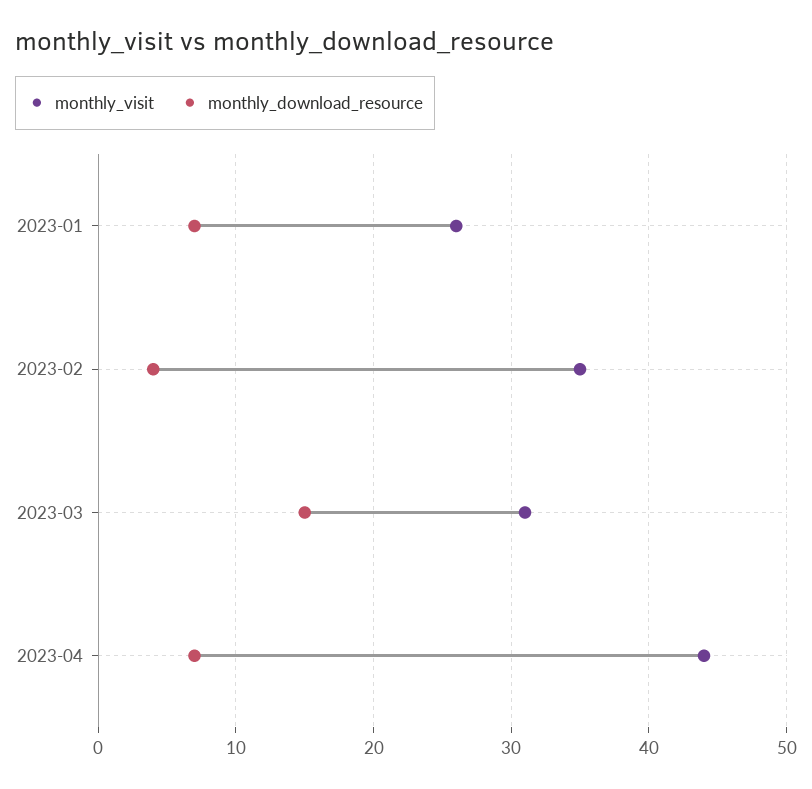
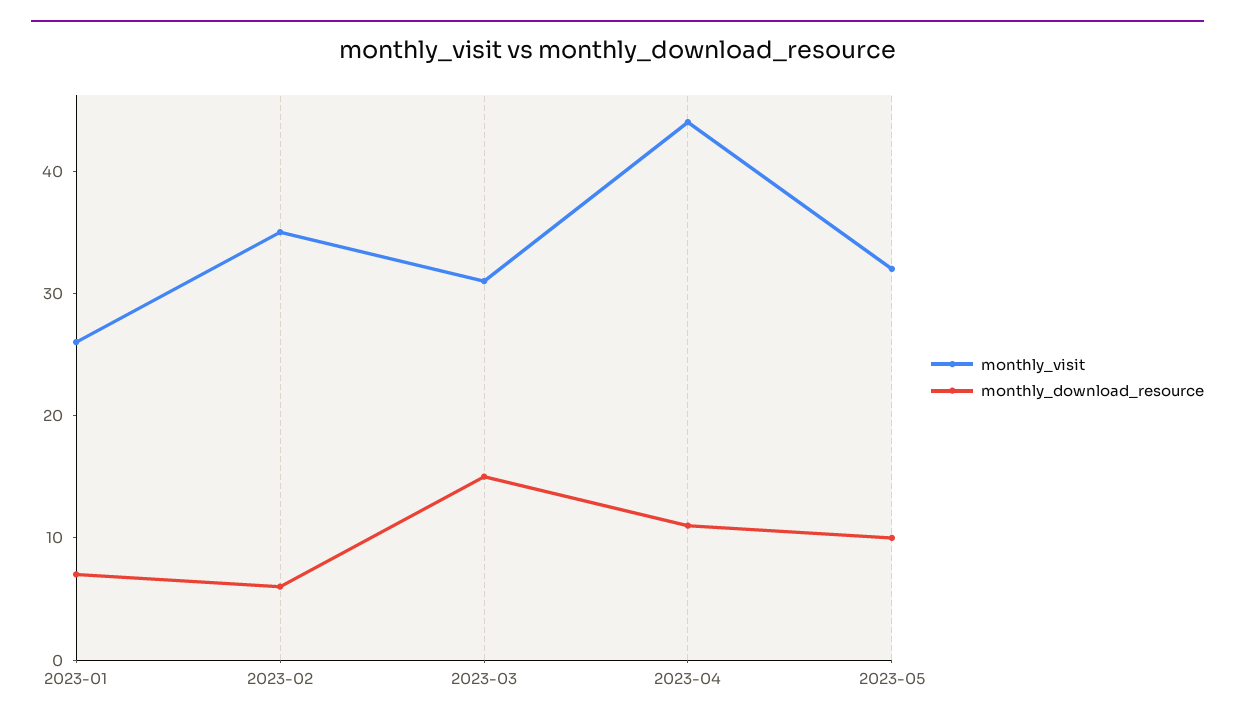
monthly_download_resource, 2023-02: 4 -> 6
monthly_download_resource, 2023-04: 7 -> 11
monthly_visit, 2023-05: none -> 32
monthly_download_resource, 2023-05: none -> 10

